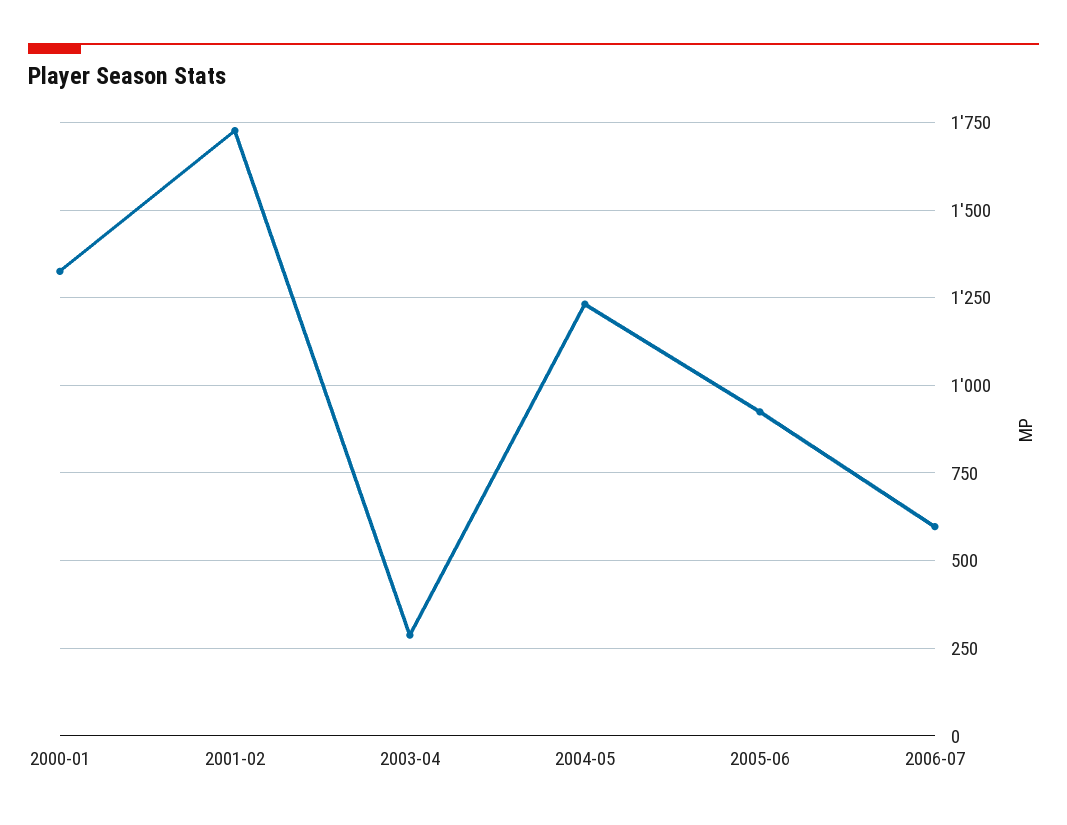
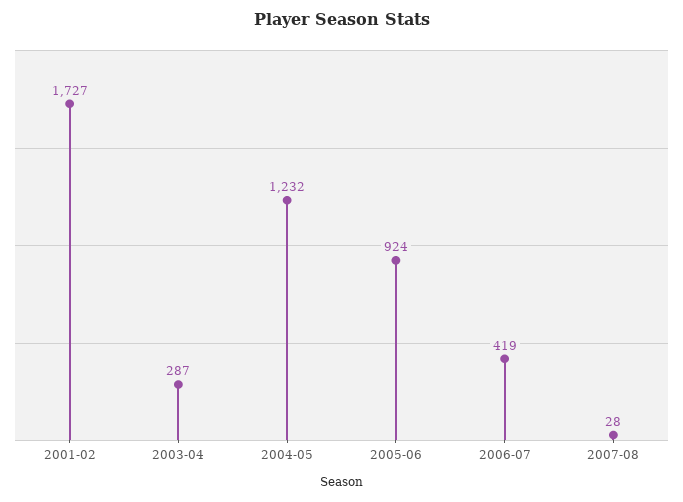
2000-01: 1325 -> none
2006-07: 600 -> 419
2007-08: none -> 28

